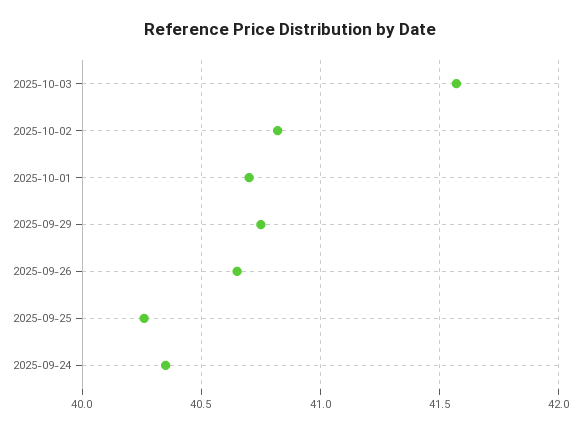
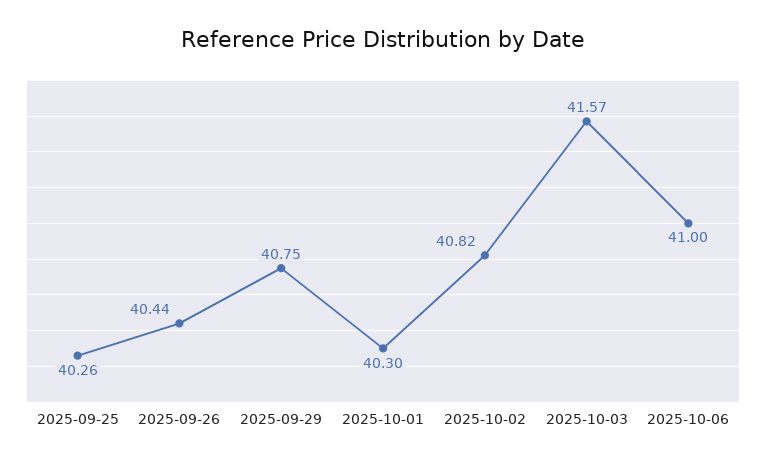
2025-10-01: 40.7 -> 40.3
2025-09-26: 40.65 -> 40.44
2025-09-24: 40.35 -> none
2025-10-06: none -> 41

